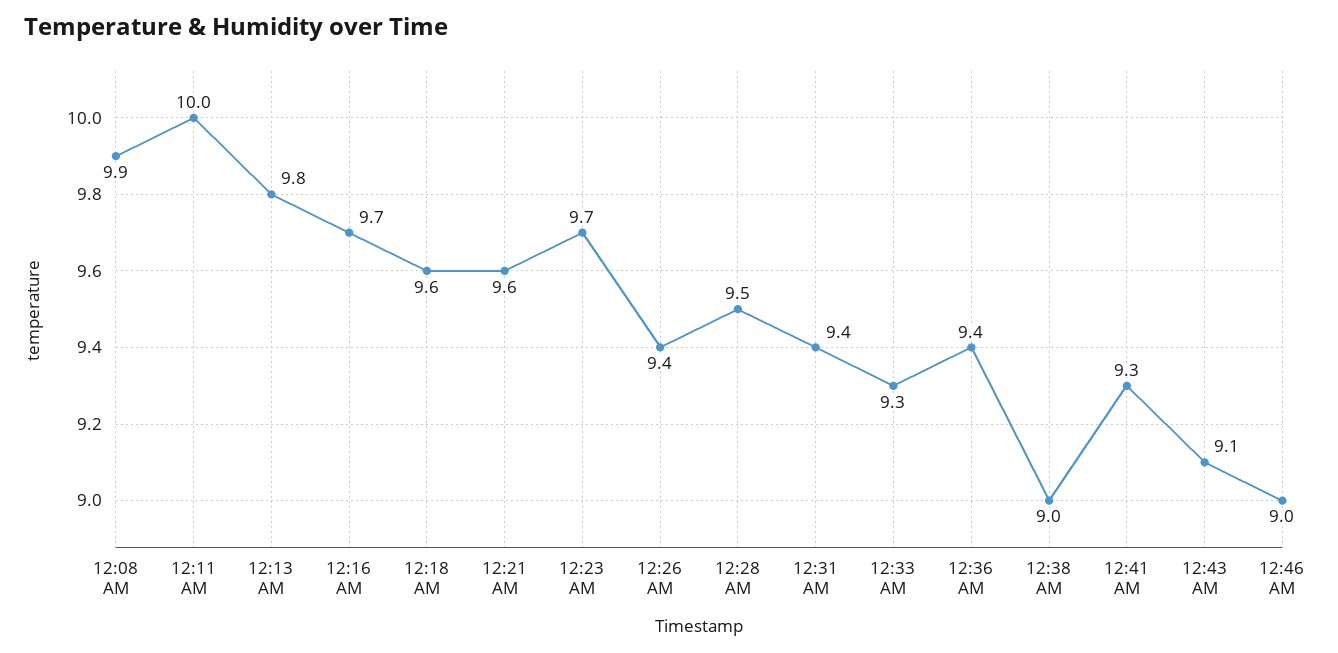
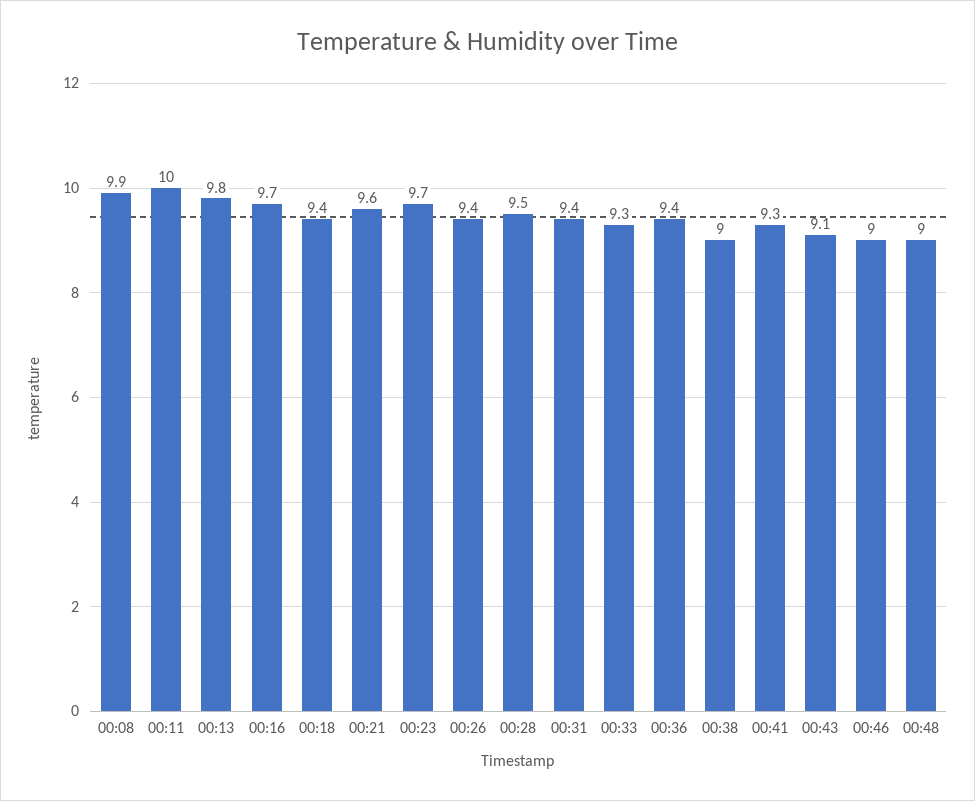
12:18 AM: 9.6 -> 9.4
00:48: none -> 9

